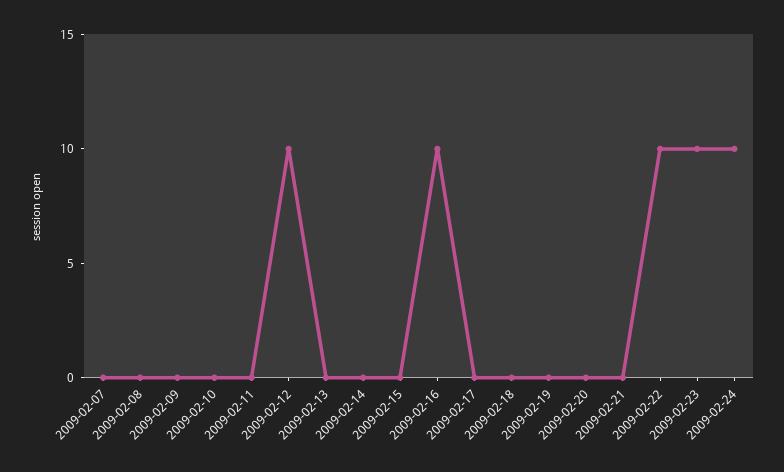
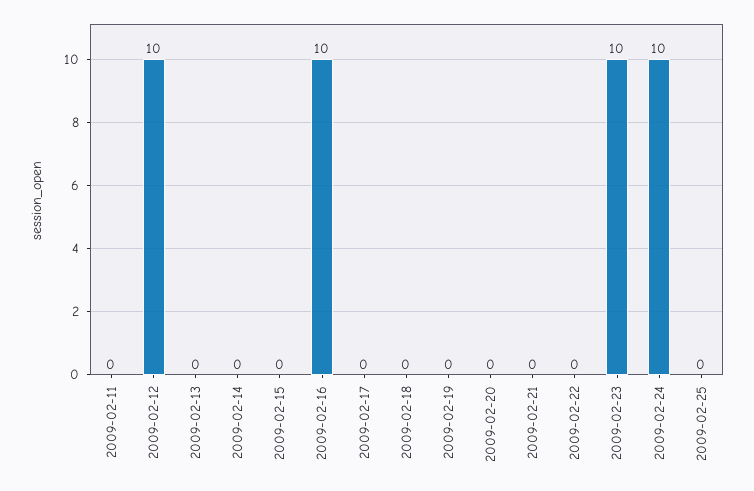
2009-02-07: 0 -> none
2009-02-08: 0 -> none
2009-02-09: 0 -> none
2009-02-10: 0 -> none
2009-02-22: 10 -> 0
2009-02-25: none -> 0

